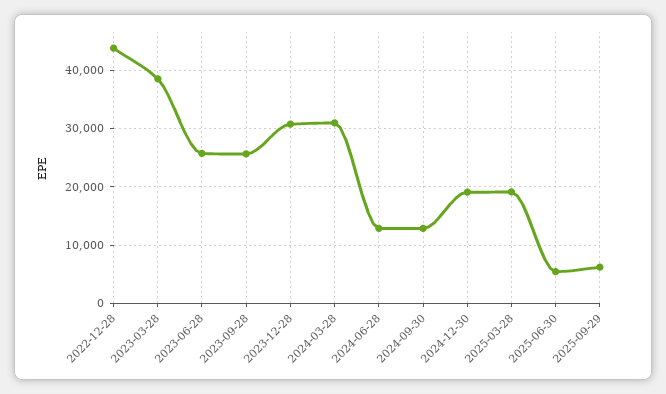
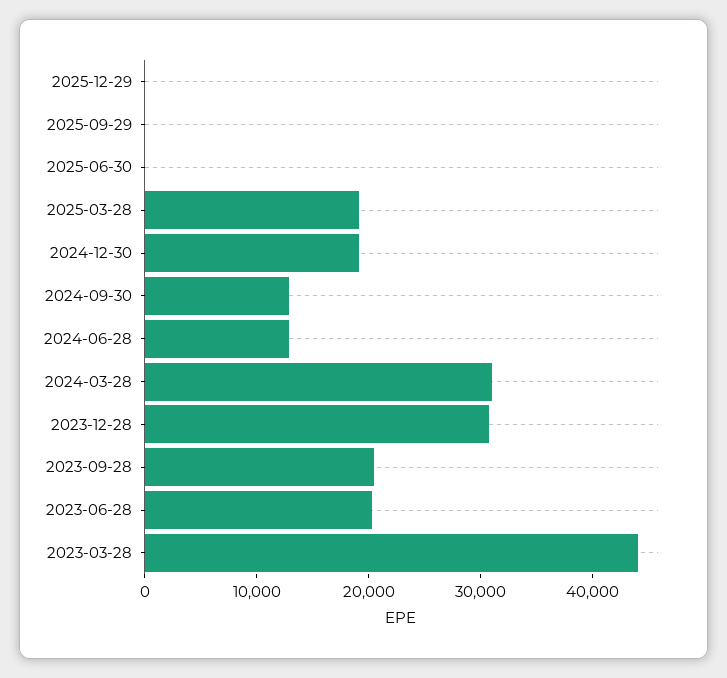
2022-12-28: 44000 -> none
2023-03-28: 38000 -> 44000
2023-06-28: 26000 -> 20000
2023-09-28: 26000 -> 20000
2025-06-30: 6000 -> 0
2025-09-29: 6000 -> 0
2025-12-29: none -> 0

